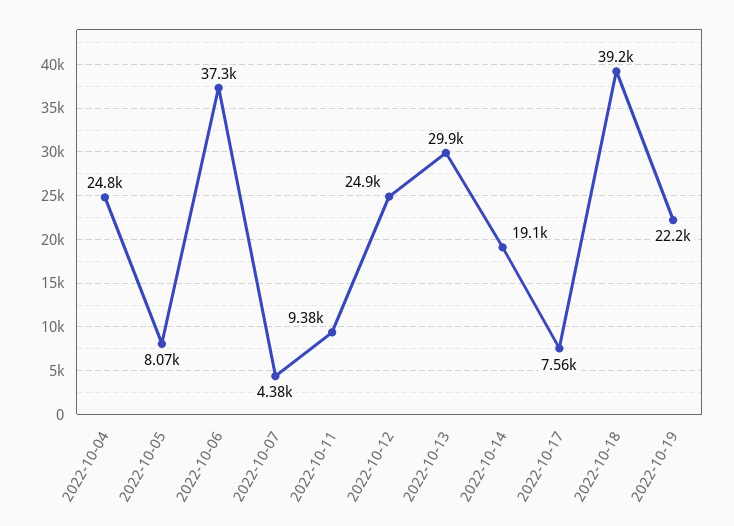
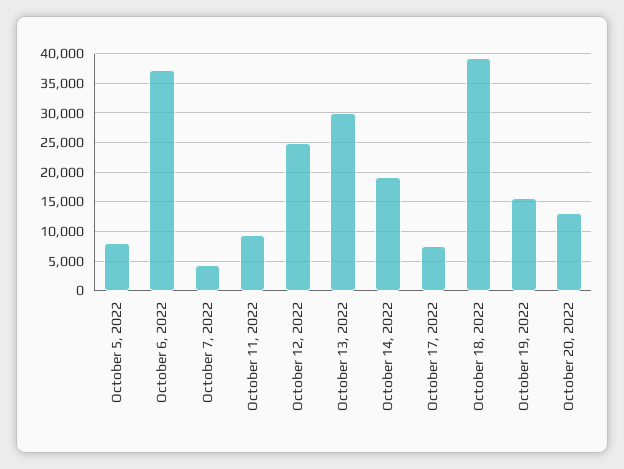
2022-10-04: 24800 -> none
2022-10-19: 22200 -> 15000
October 20, 2022: none -> 12500

